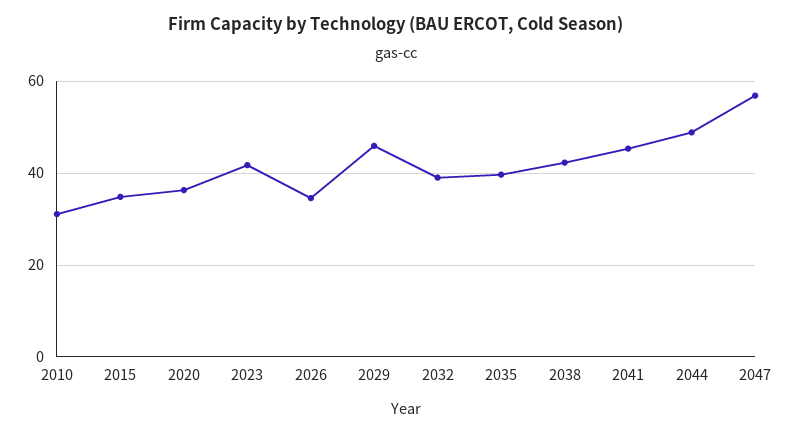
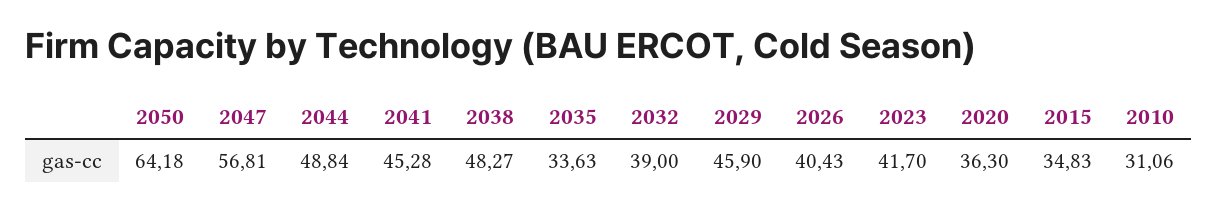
2026: 34 -> 40.43
2035: 40 -> 33.63
2038: 42 -> 48.27
2050: none -> 64.18

